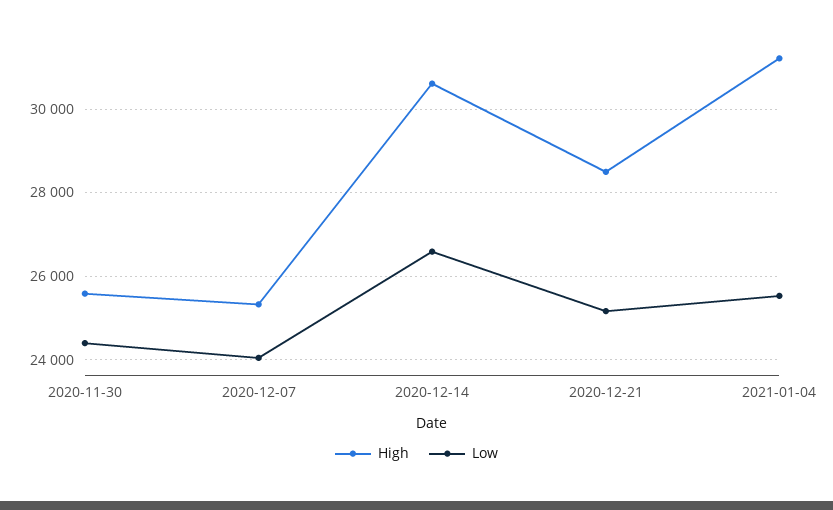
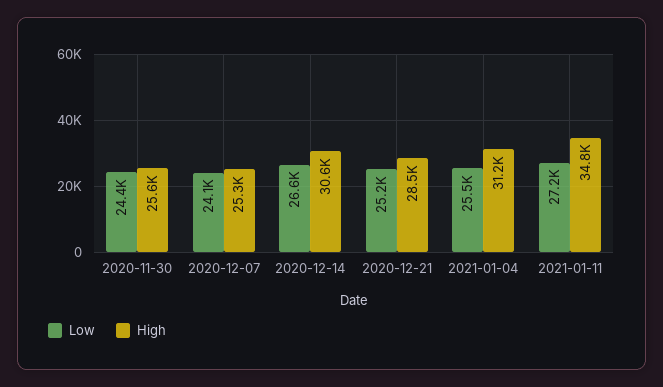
Low, 2021-01-11: none -> 27200
High, 2021-01-11: none -> 34800

